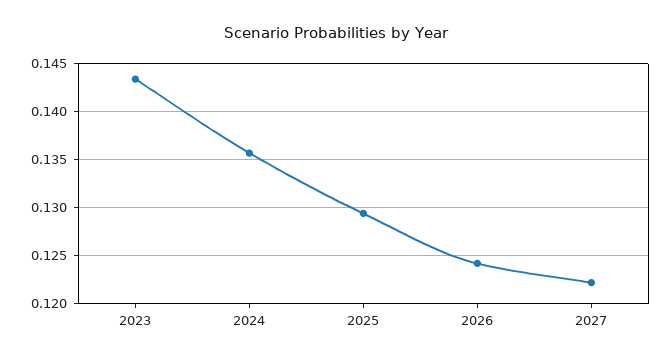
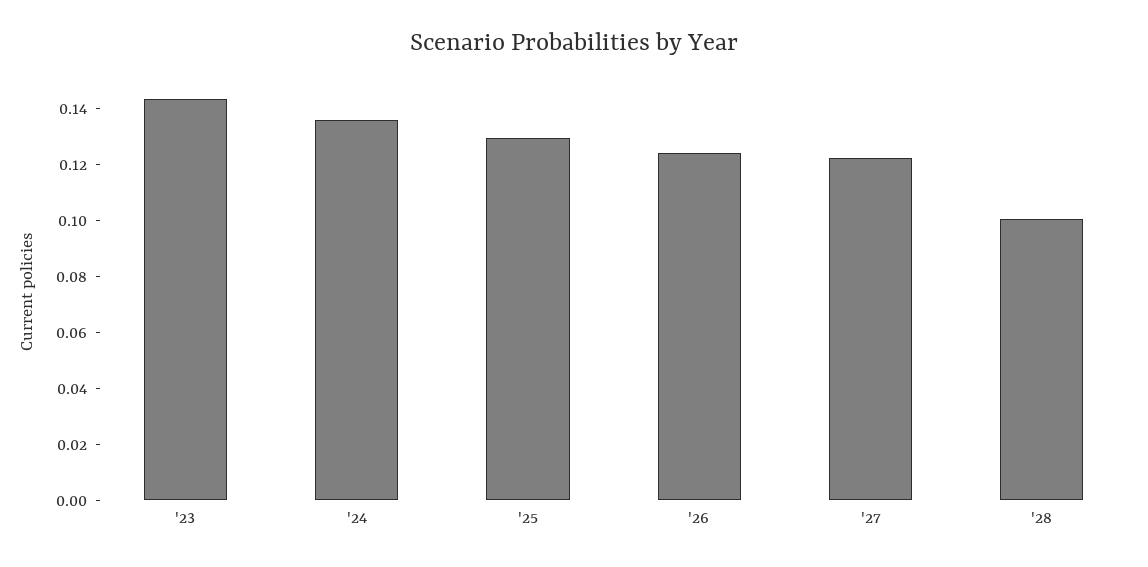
'28: none -> 0.1

